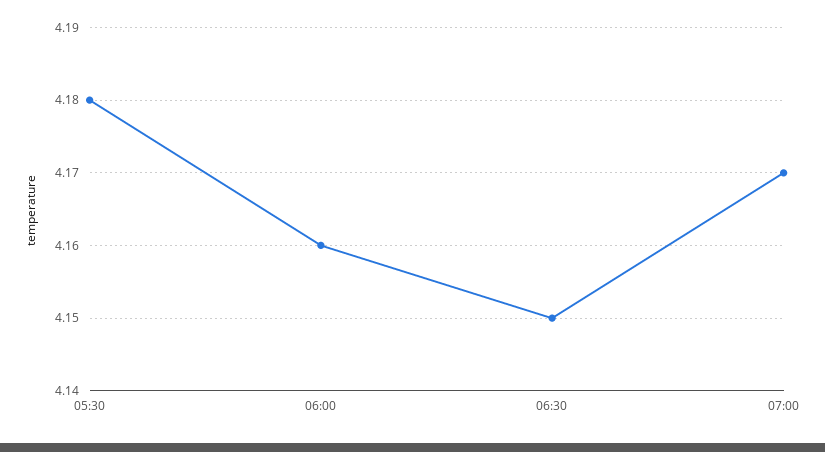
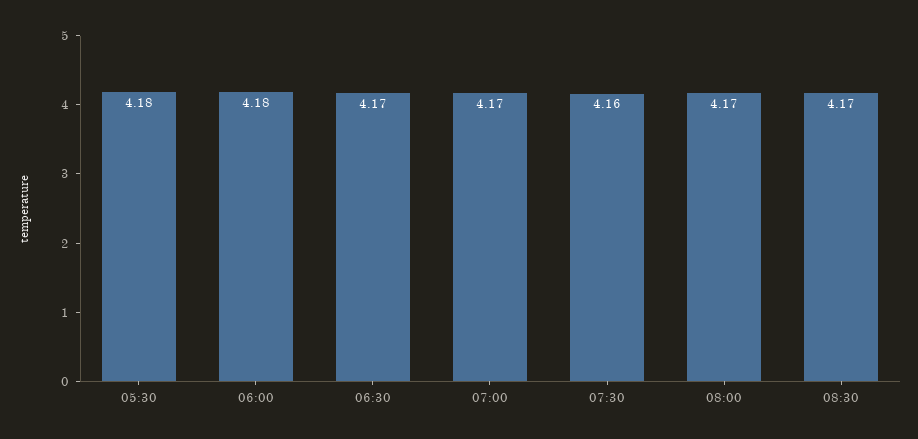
06:00: 4.16 -> 4.18
06:30: 4.15 -> 4.17
07:30: none -> 4.16
08:00: none -> 4.17
08:30: none -> 4.17

